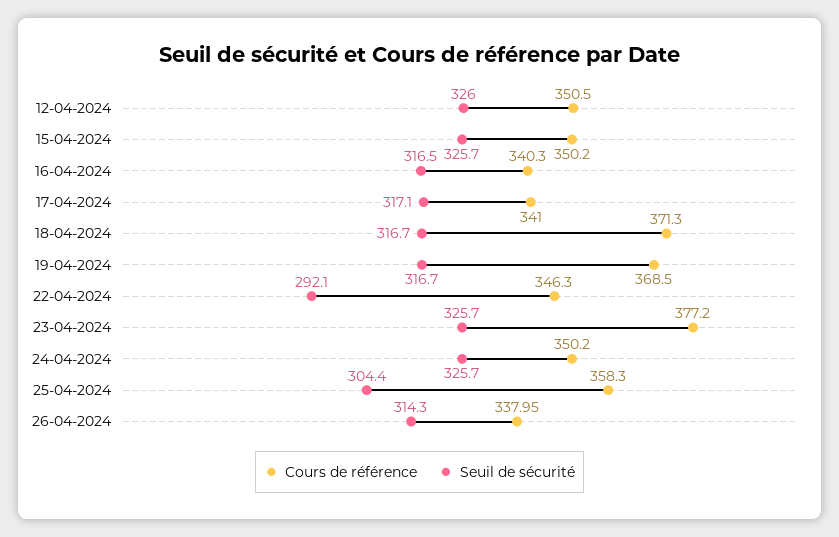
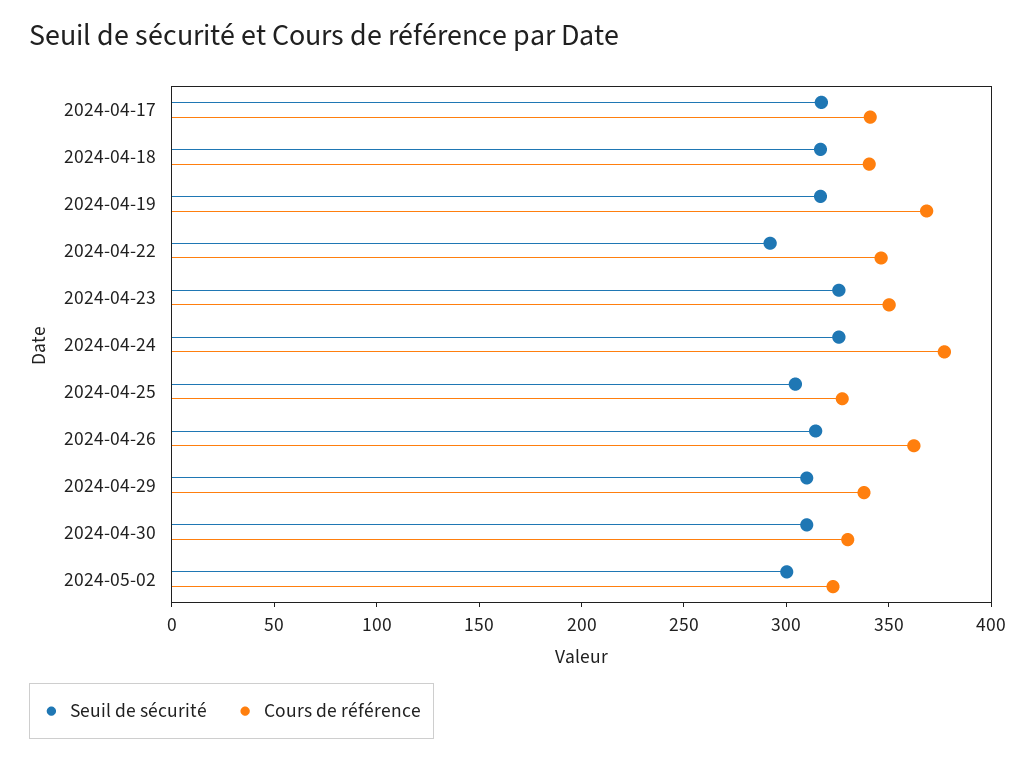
Cours de référence, 12-04-2024: 350.5 -> none
Seuil de sécurité, 12-04-2024: 326 -> none
Cours de référence, 15-04-2024: 350.2 -> none
Seuil de sécurité, 15-04-2024: 325.7 -> none
Cours de référence, 16-04-2024: 340.3 -> none
Seuil de sécurité, 16-04-2024: 316.5 -> none
Cours de référence, 18-04-2024: 371.3 -> 340
Cours de référence, 23-04-2024: 377.2 -> 350
Cours de référence, 24-04-2024: 350.2 -> 380
Cours de référence, 25-04-2024: 358.3 -> 330
Cours de référence, 26-04-2024: 337.95 -> 360
Seuil de sécurité, 2024-04-29: none -> 310
Cours de référence, 2024-04-29: none -> 340
Seuil de sécurité, 2024-04-30: none -> 310
Cours de référence, 2024-04-30: none -> 330
Seuil de sécurité, 2024-05-02: none -> 300
Cours de référence, 2024-05-02: none -> 320

